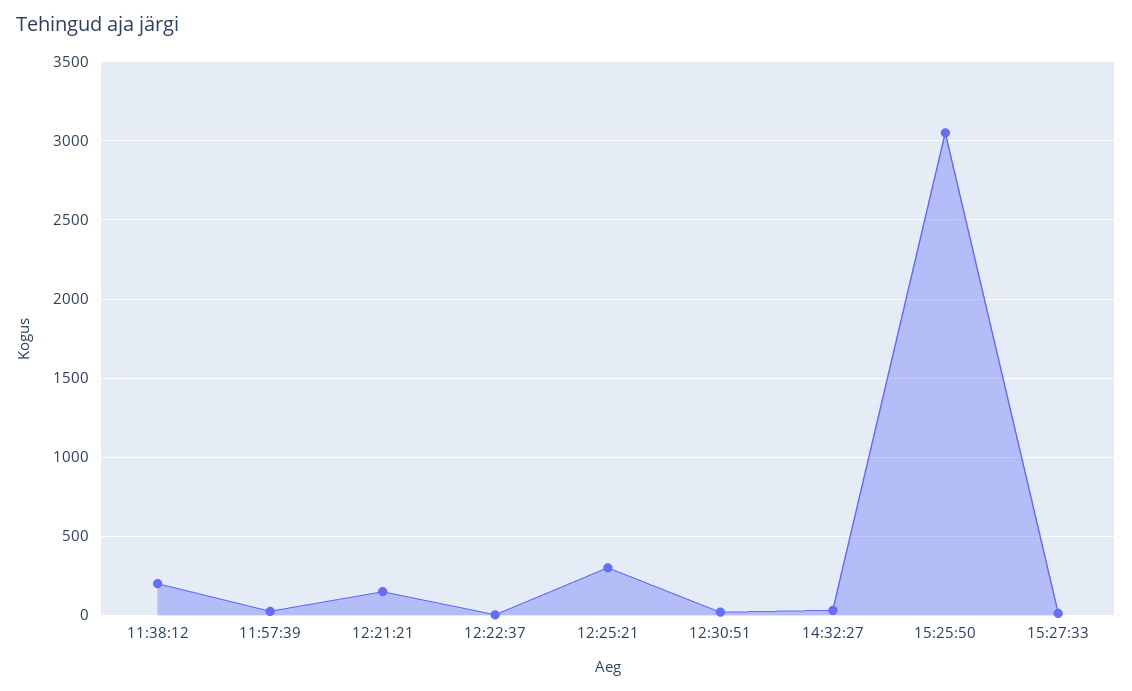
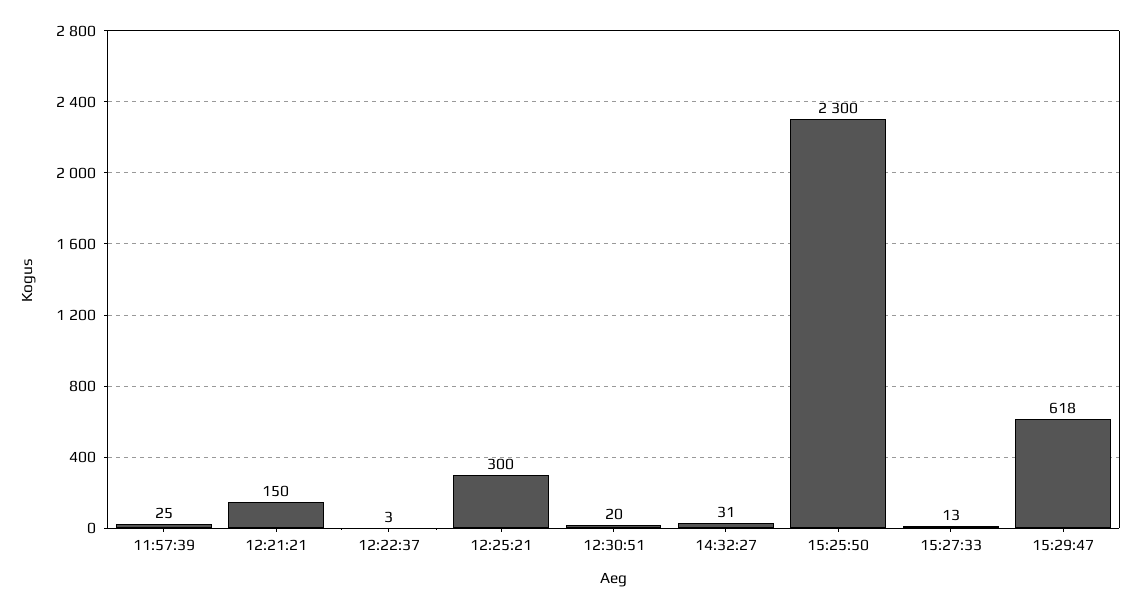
11:38:12: 200 -> none
15:25:50: 3050 -> 2300
15:29:47: none -> 618

